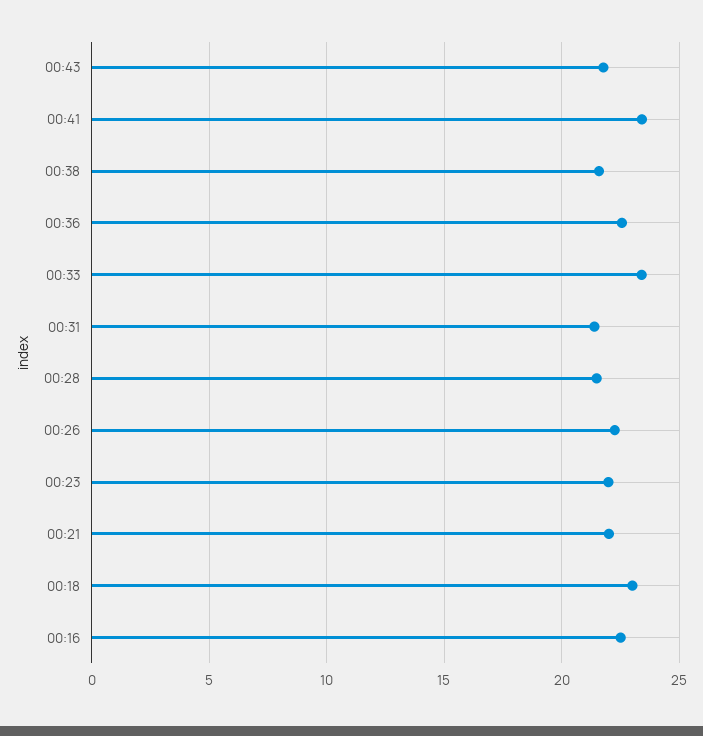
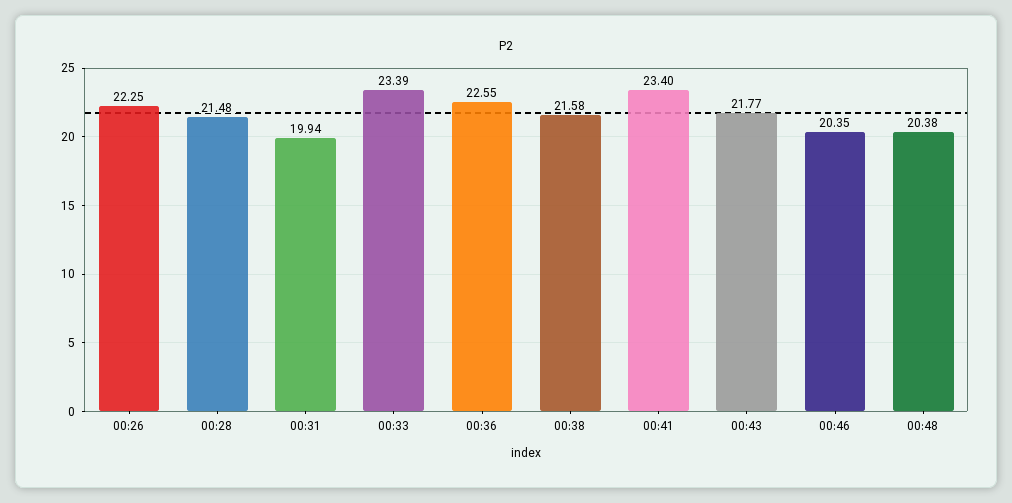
00:31: 21.5 -> 19.94
00:23: 22 -> none
00:21: 22 -> none
00:18: 23 -> none
00:16: 22.5 -> none
00:46: none -> 20.35
00:48: none -> 20.38

